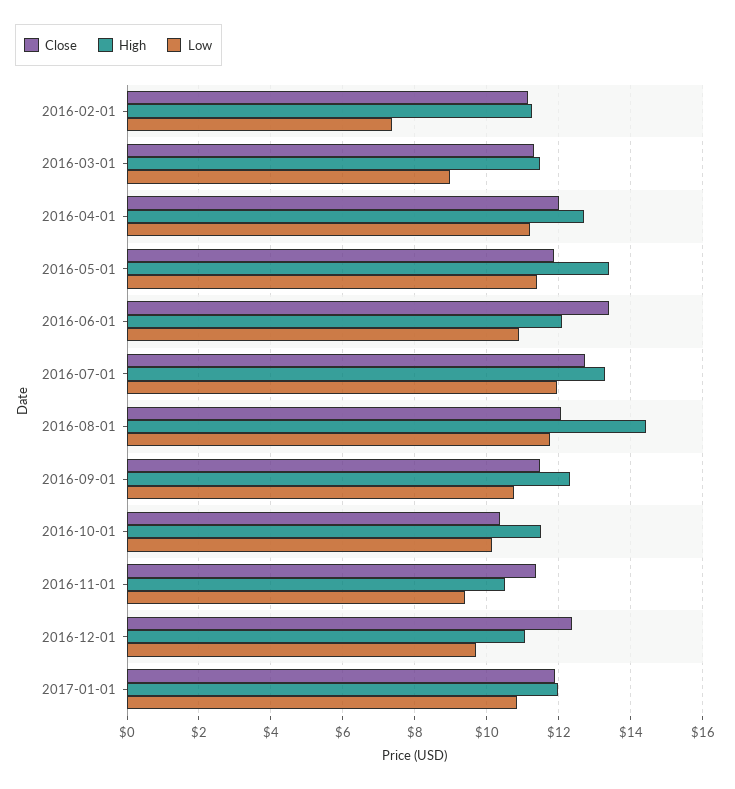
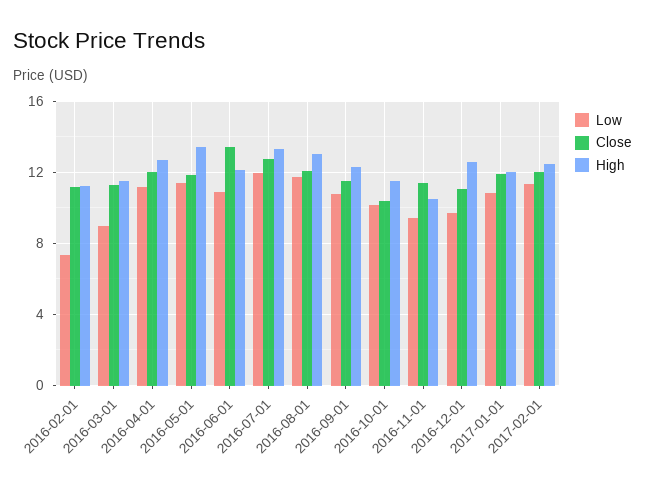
High, 2016-08-01: 14.4 -> 13
Close, 2016-12-01: 12.4 -> 11
High, 2016-12-01: 11 -> 12.5
Low, 2017-02-01: none -> 11.5
Close, 2017-02-01: none -> 12
High, 2017-02-01: none -> 12.5

